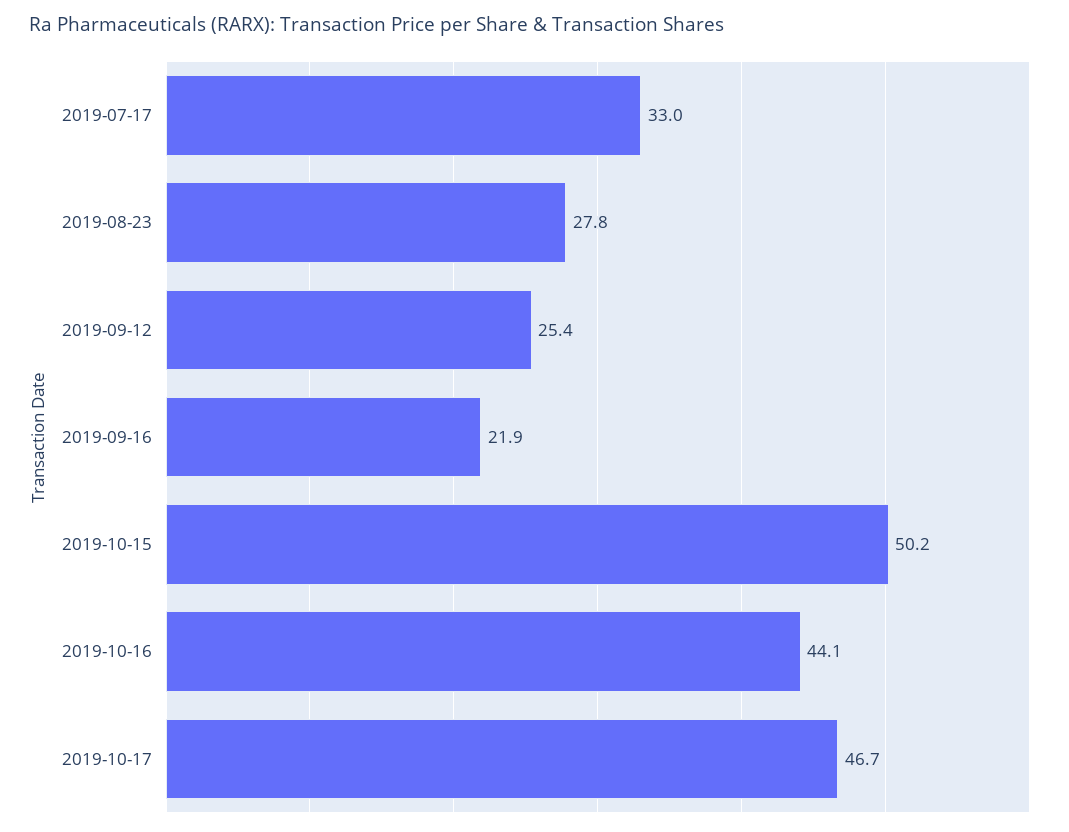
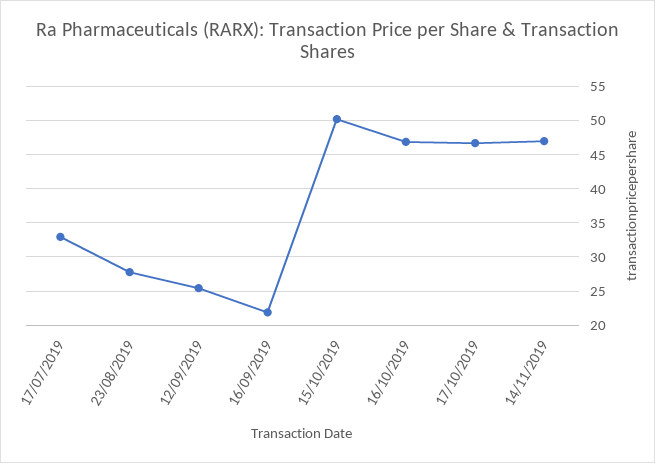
2019-10-16: 44.1 -> 47
14/11/2019: none -> 47

